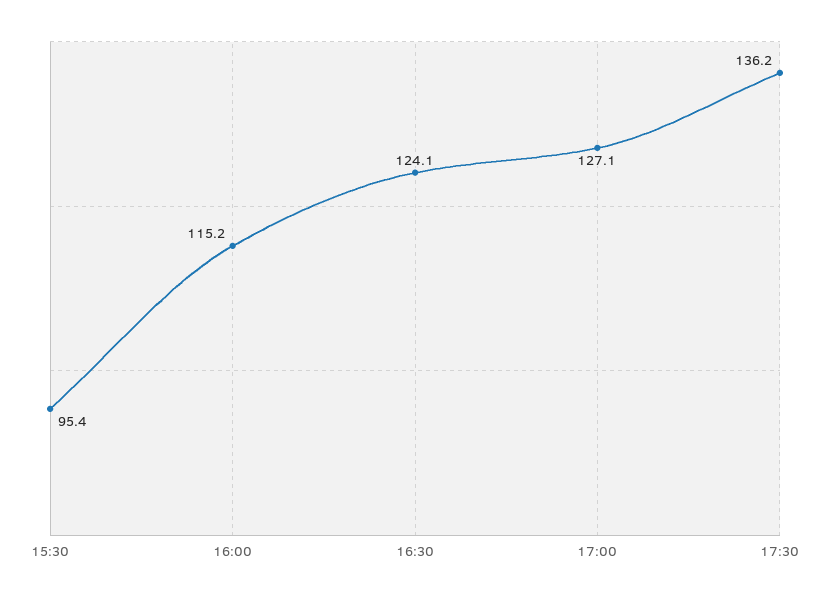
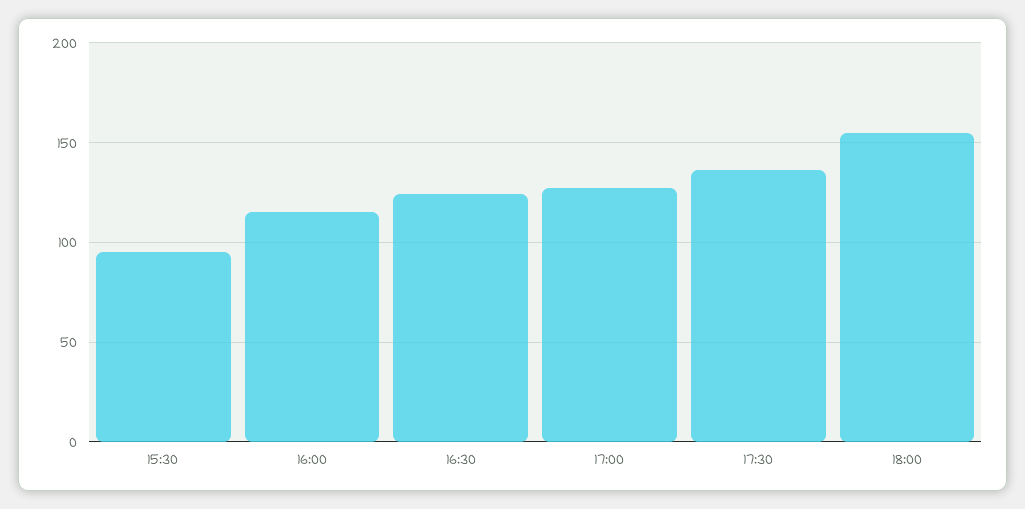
18:00: none -> 155

